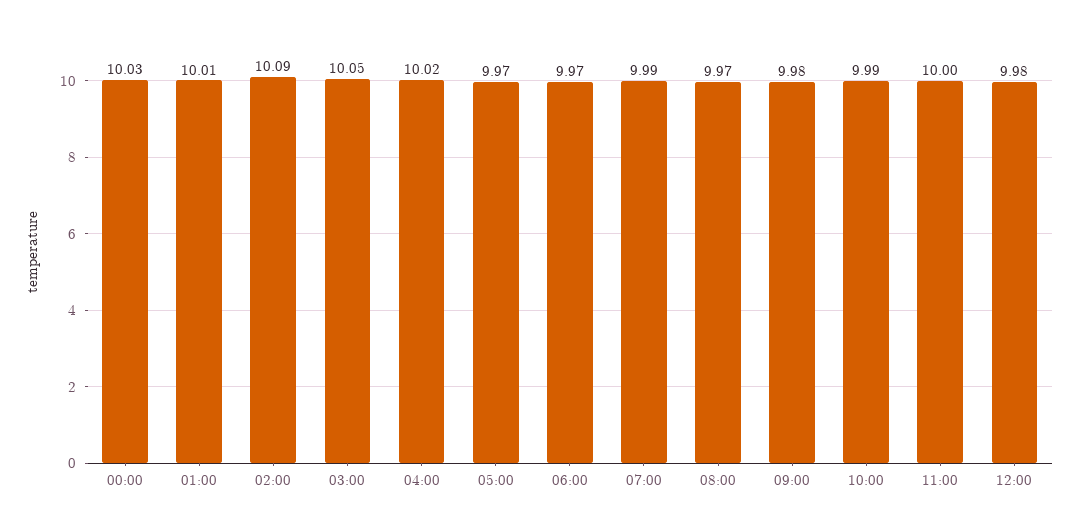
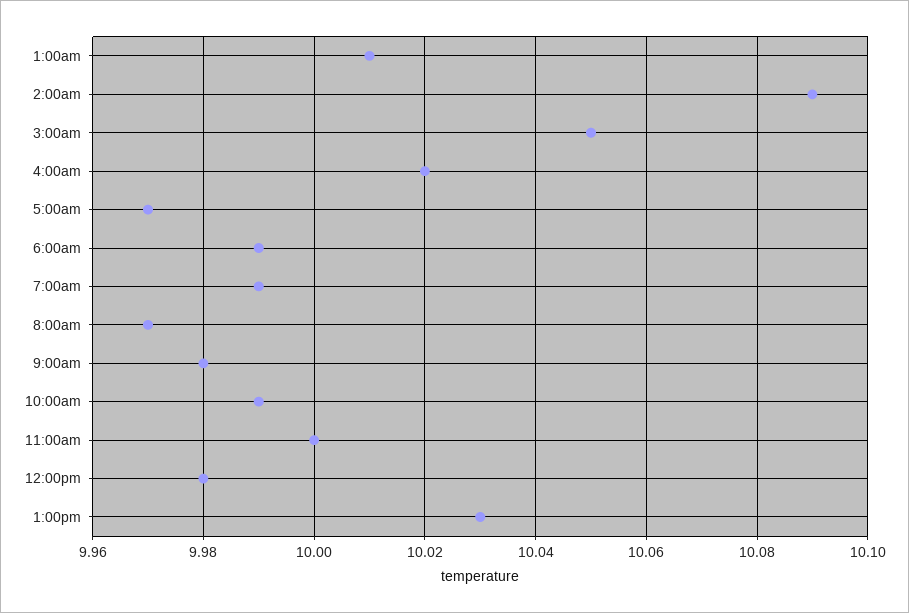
00:00: 10.03 -> none
06:00: 9.97 -> 9.99
1:00pm: none -> 10.03

